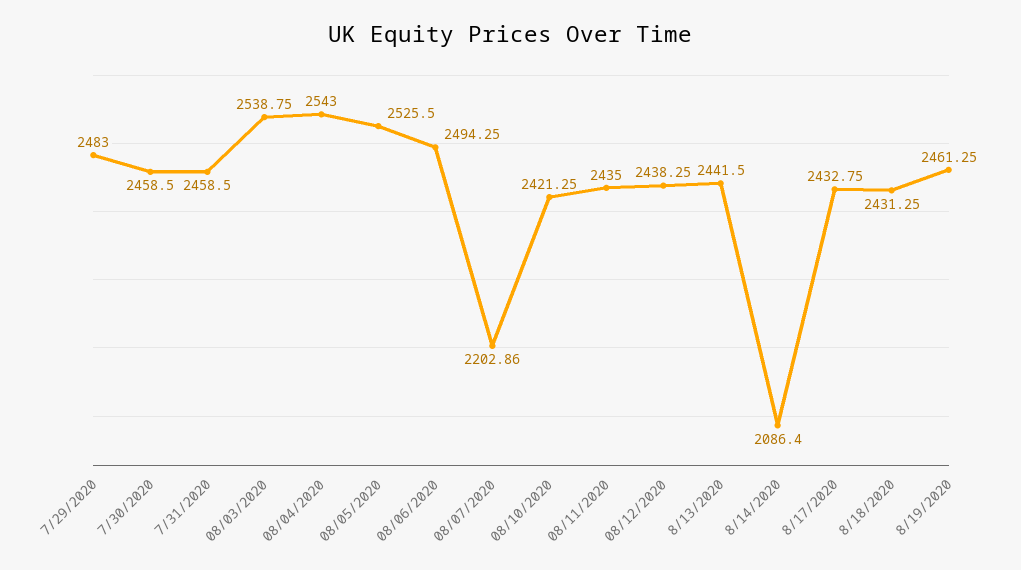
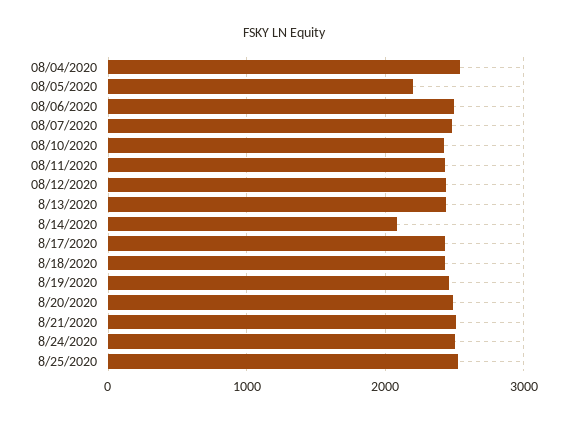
7/29/2020: 2483 -> none
7/30/2020: 2458.5 -> none
7/31/2020: 2458.5 -> none
08/03/2020: 2538.75 -> none
08/05/2020: 2525.5 -> 2200
08/07/2020: 2202.86 -> 2500
8/20/2020: none -> 2500
8/21/2020: none -> 2500
8/24/2020: none -> 2500
8/25/2020: none -> 2500

